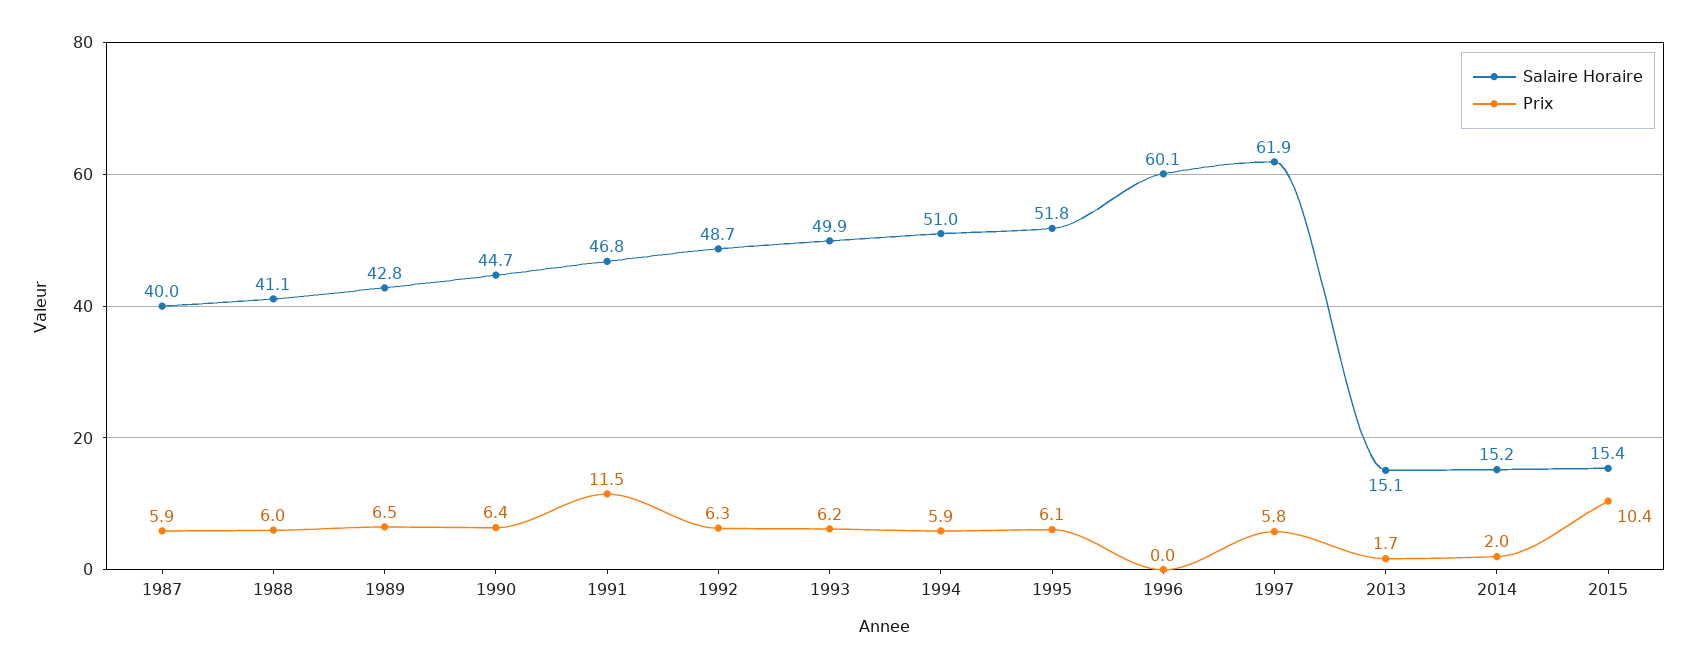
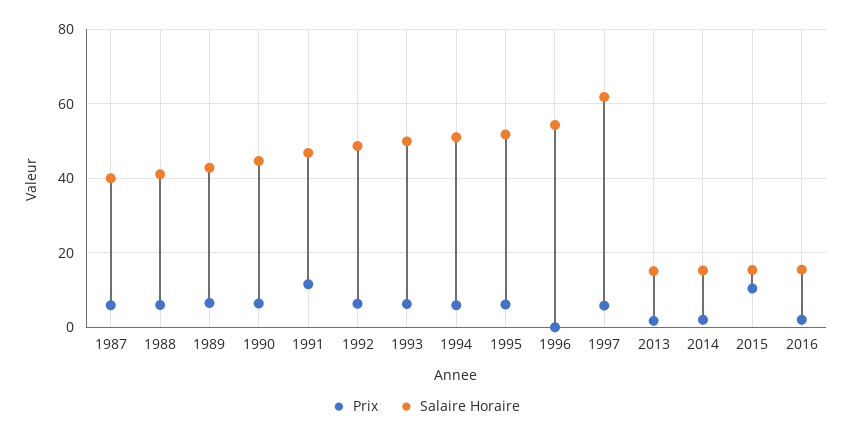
Salaire Horaire, 1996: 60.1 -> 54
Prix, 2016: none -> 2
Salaire Horaire, 2016: none -> 16

